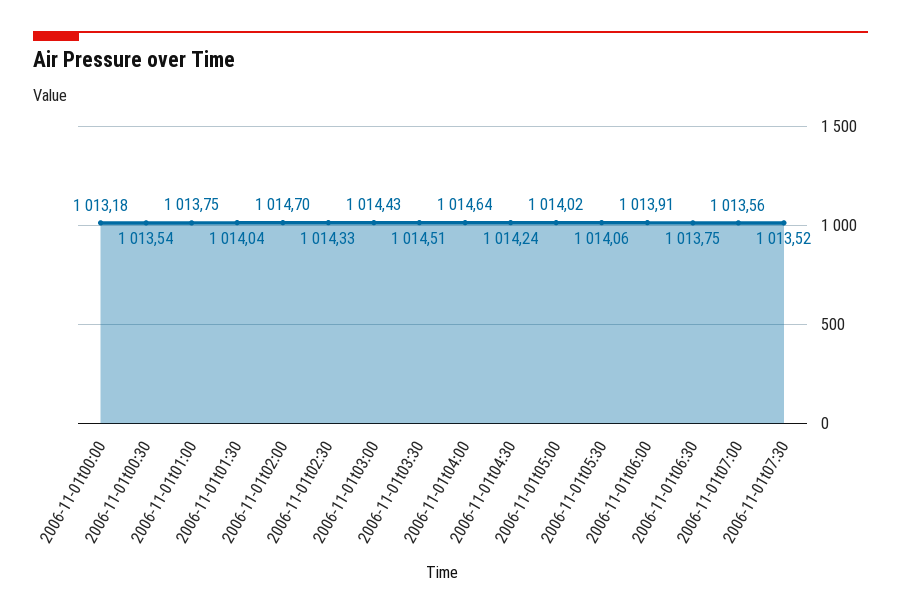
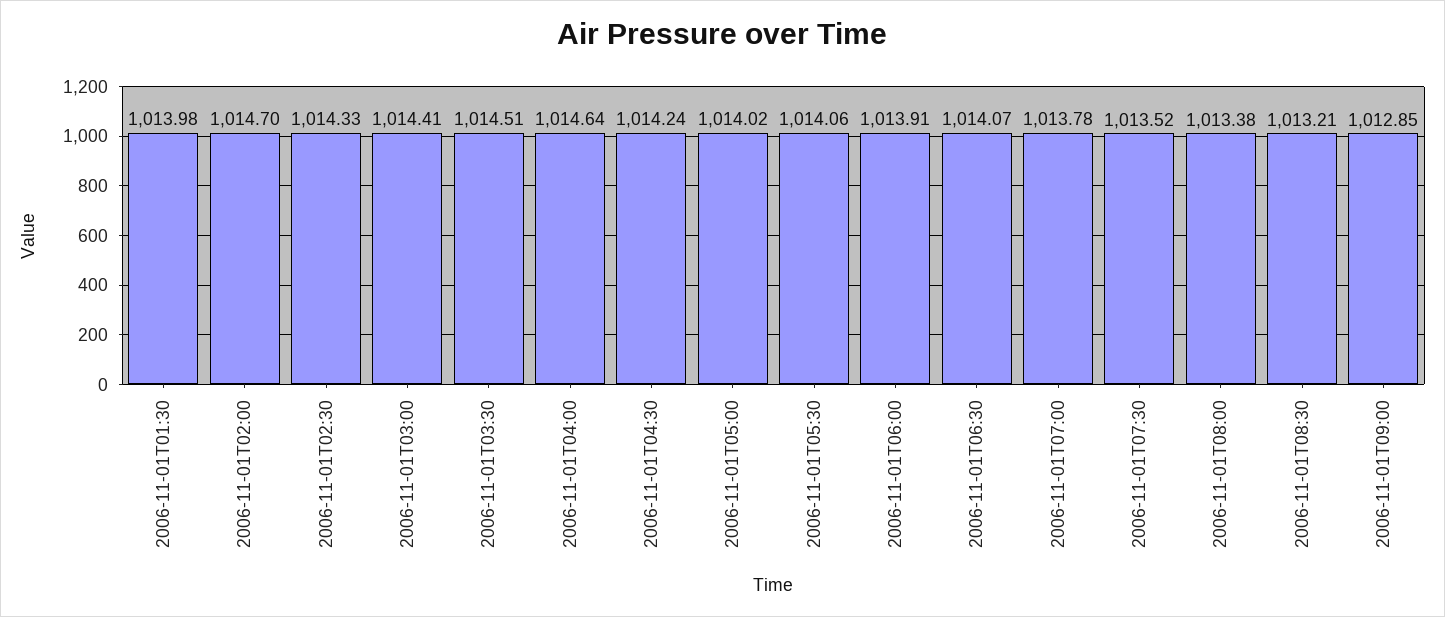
2006-11-01t00:00: 1013.18 -> none
2006-11-01t00:30: 1013.54 -> none
2006-11-01t01:00: 1013.75 -> none
2006-11-01t01:30: 1014.04 -> 1013.98
2006-11-01t03:00: 1014.43 -> 1014.41
2006-11-01t06:30: 1013.75 -> 1014.07
2006-11-01t07:00: 1013.56 -> 1013.78
2006-11-01T08:00: none -> 1013.38
2006-11-01T08:30: none -> 1013.21
2006-11-01T09:00: none -> 1012.85

